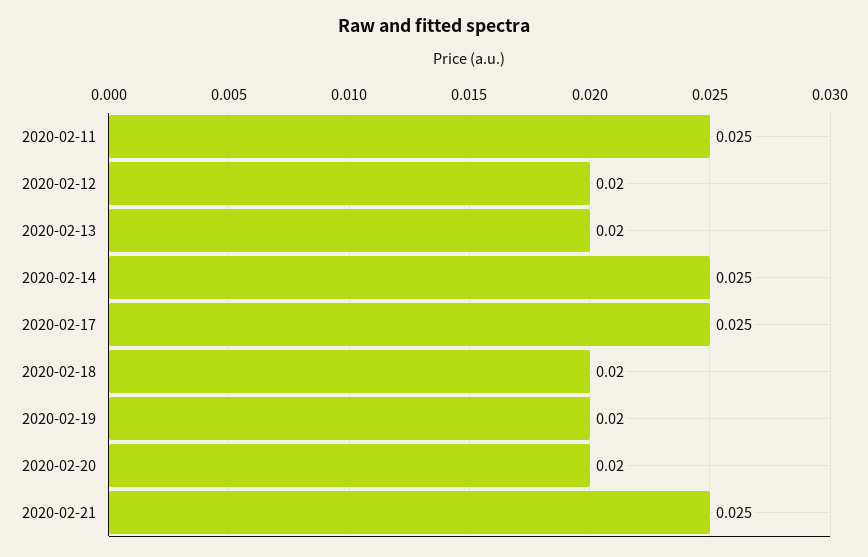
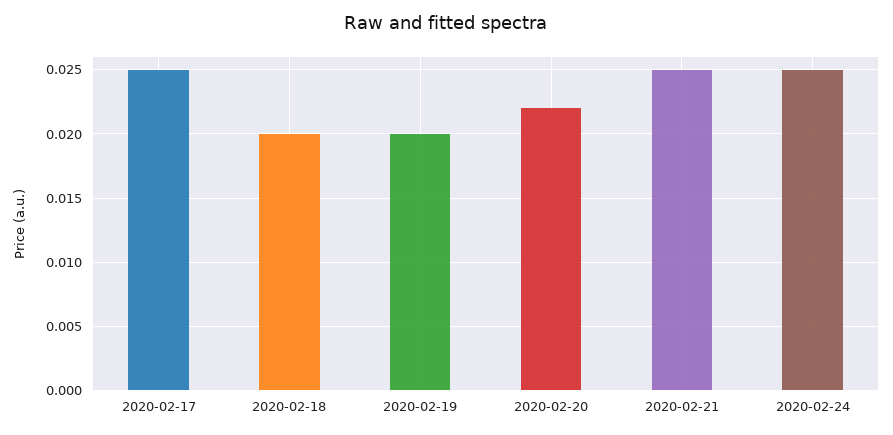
2020-02-11: 0.025 -> none
2020-02-12: 0.02 -> none
2020-02-13: 0.02 -> none
2020-02-14: 0.025 -> none
2020-02-20: 0.02 -> 0.022
2020-02-24: none -> 0.025

